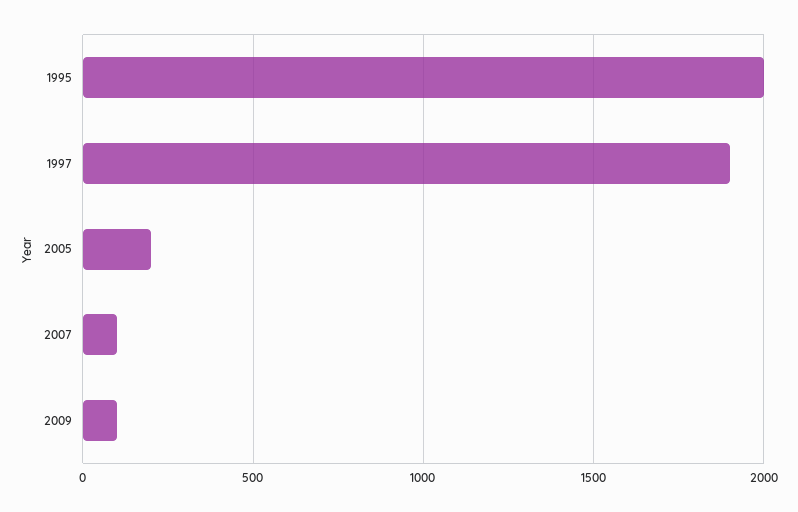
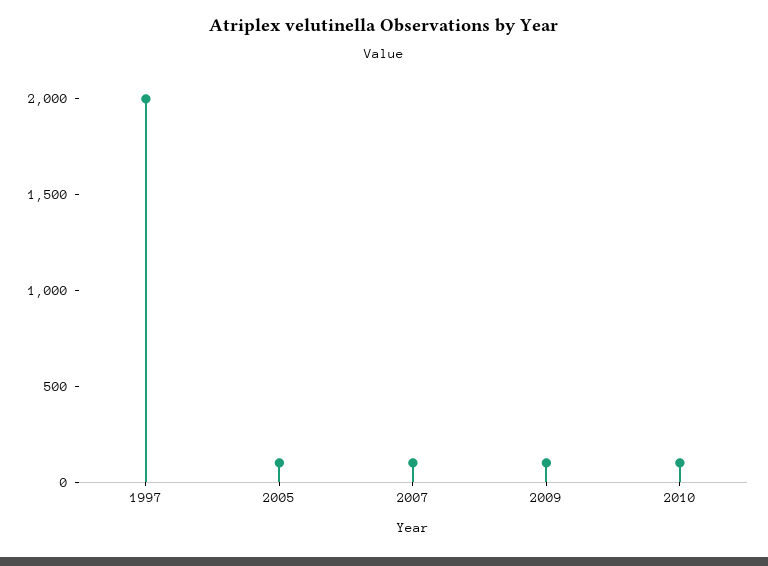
1995: 2000 -> none
1997: 1900 -> 2000
2005: 200 -> 100
2010: none -> 100

